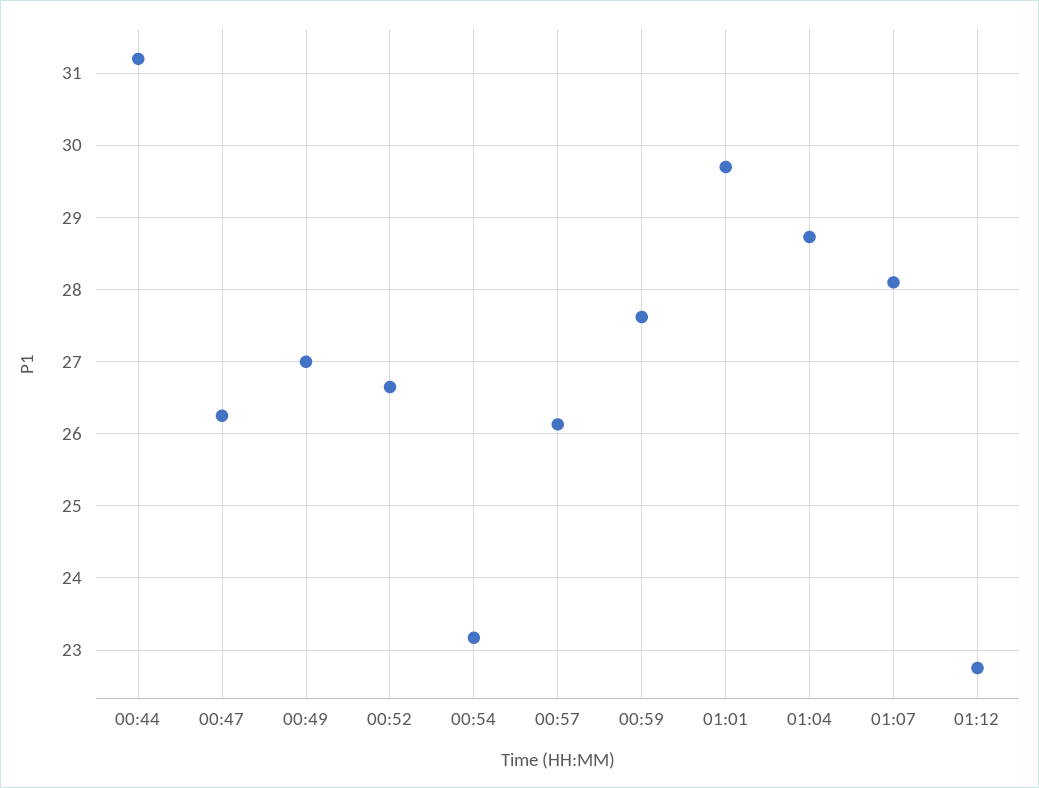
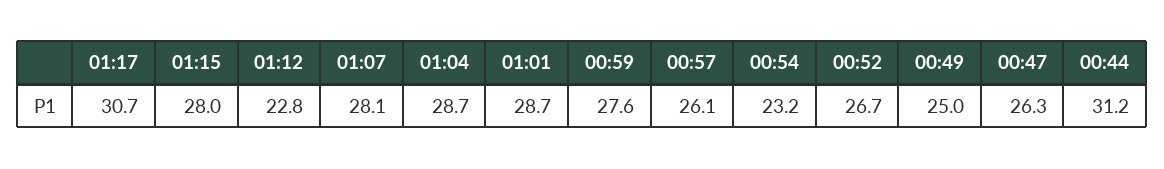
00:49: 27 -> 25
01:01: 29.7 -> 28.7
01:17: none -> 30.7
01:15: none -> 28

